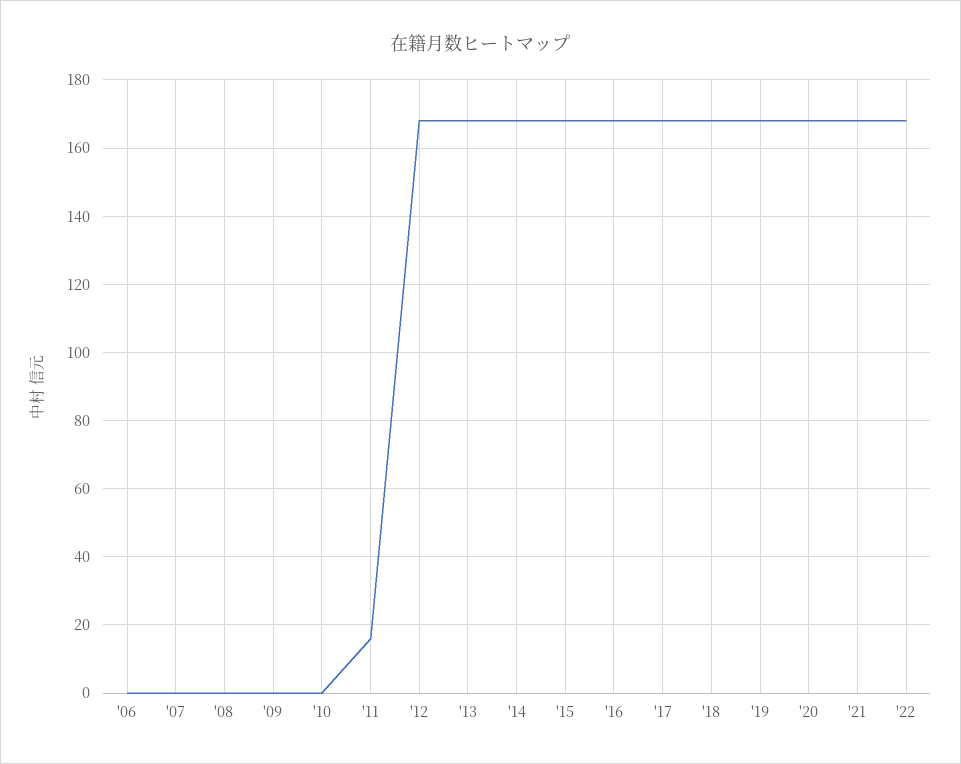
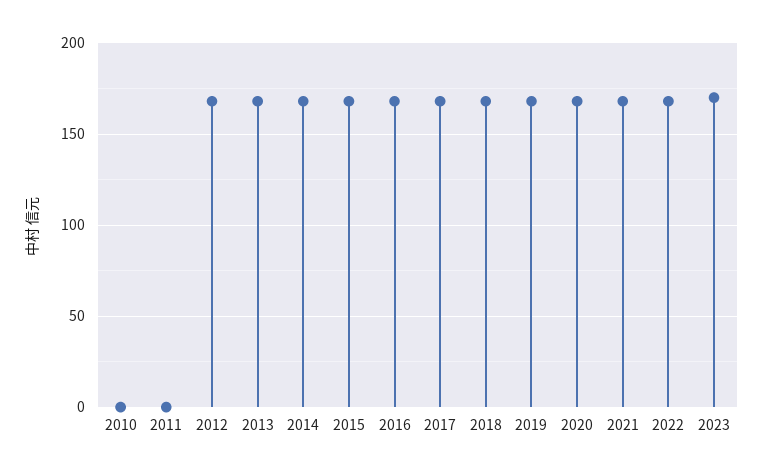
'06: 0 -> none
'07: 0 -> none
'08: 0 -> none
'09: 0 -> none
'11: 15 -> 0
2023: none -> 170

